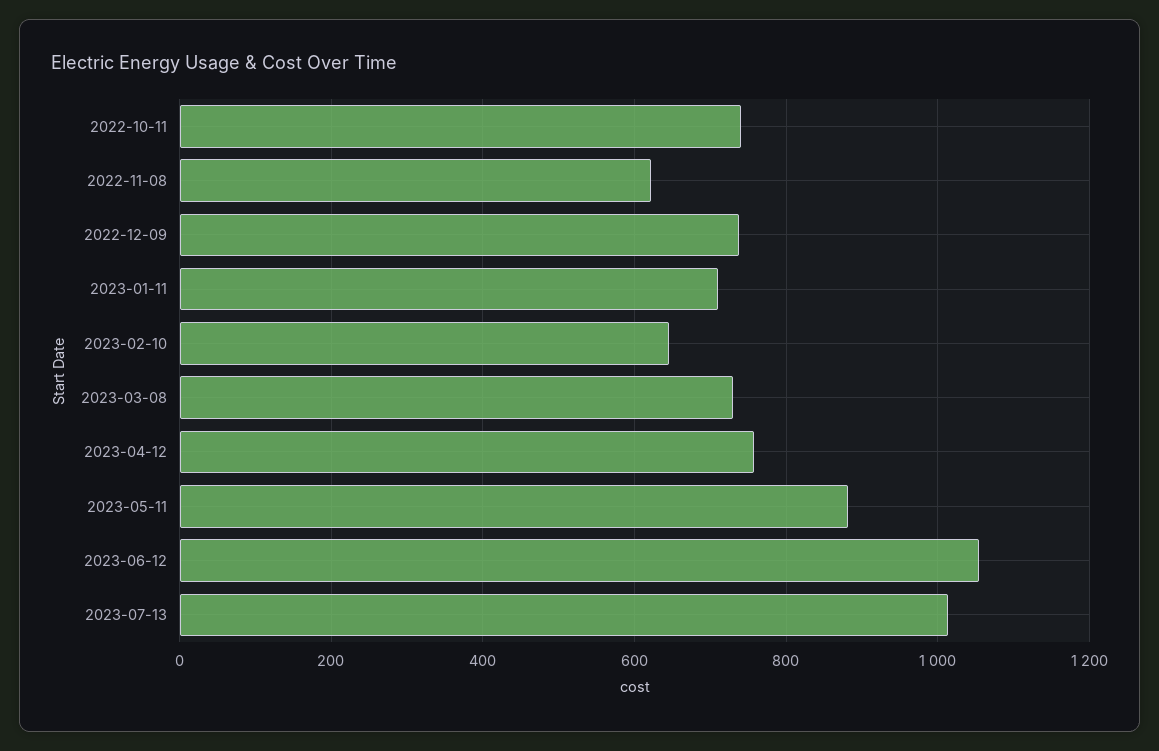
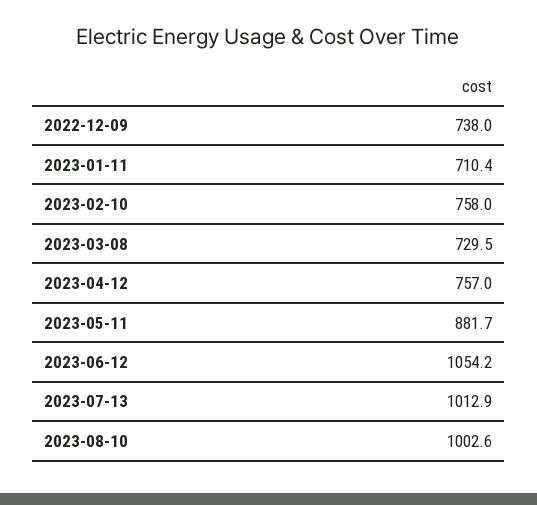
2022-10-11: 740 -> none
2022-11-08: 620 -> none
2023-02-10: 640 -> 758
2023-08-10: none -> 1002.6

